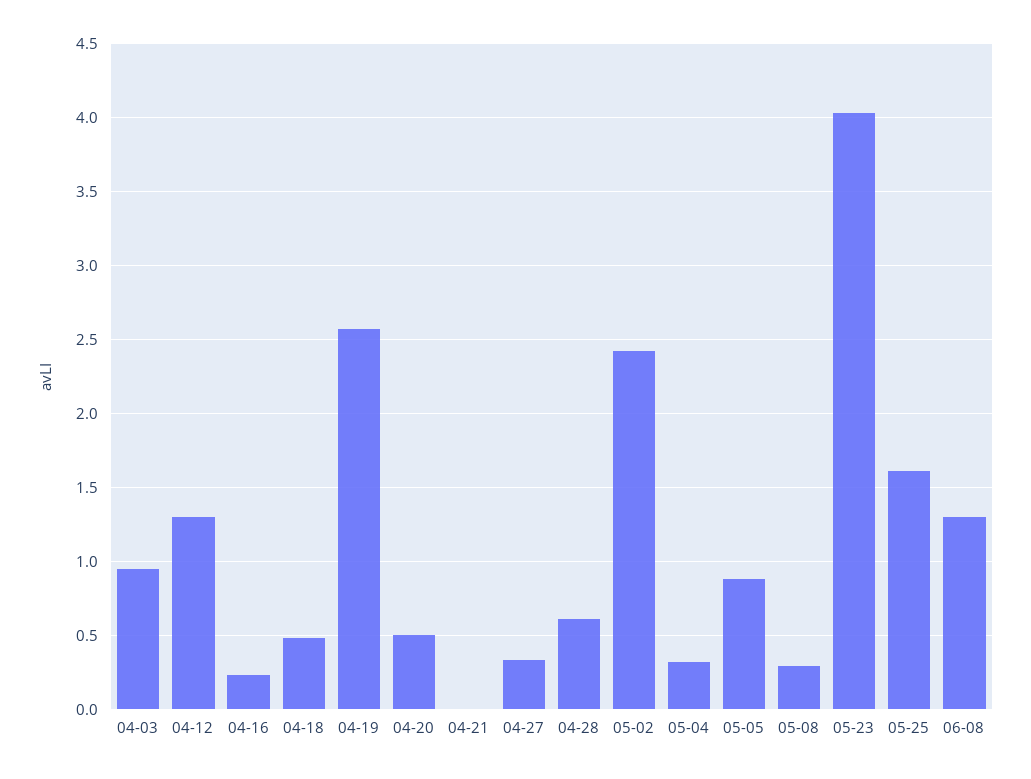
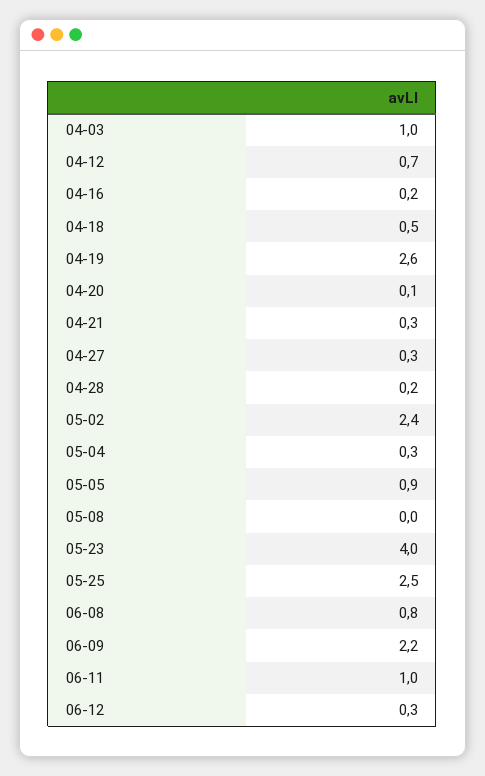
04-12: 1.3 -> 0.7
04-20: 0.5 -> 0.1
04-21: 0 -> 0.3
04-28: 0.6 -> 0.2
05-08: 0.3 -> 0
05-25: 1.6 -> 2.5
06-08: 1.3 -> 0.8
06-09: none -> 2.2
06-11: none -> 1
06-12: none -> 0.3

